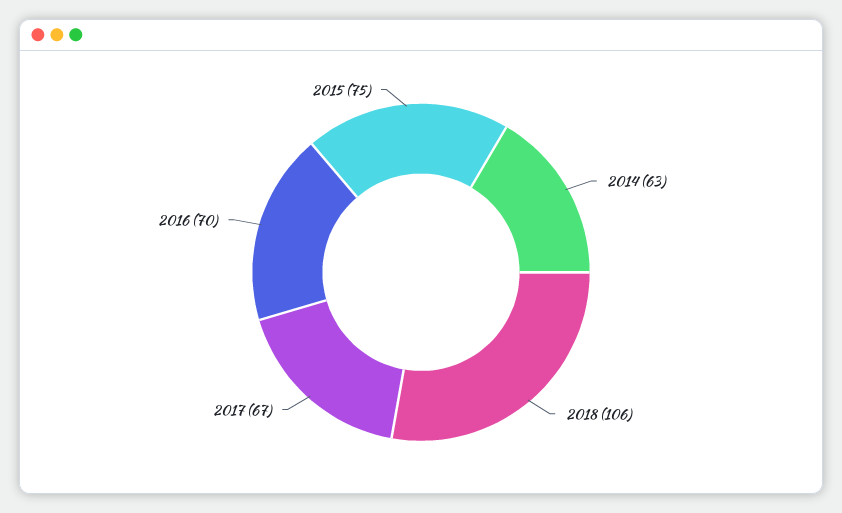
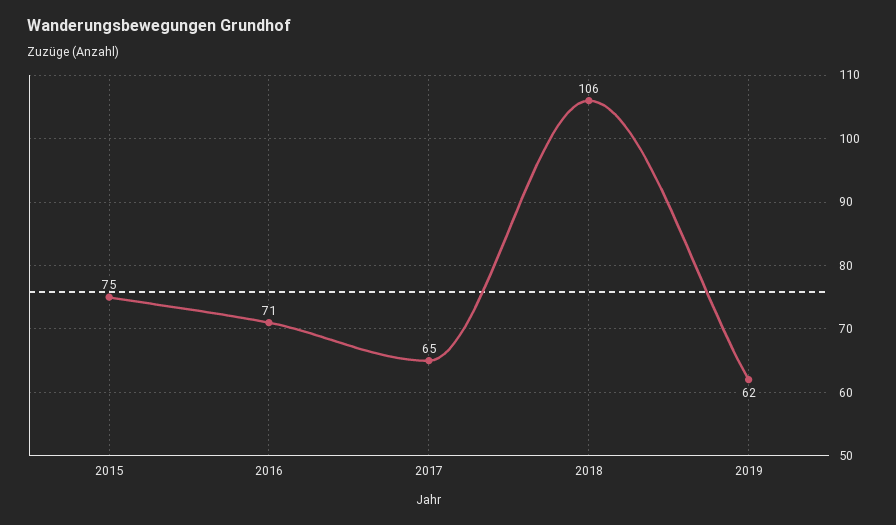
2014: 63 -> none
2017: 67 -> 65
2016: 70 -> 71
2019: none -> 62

